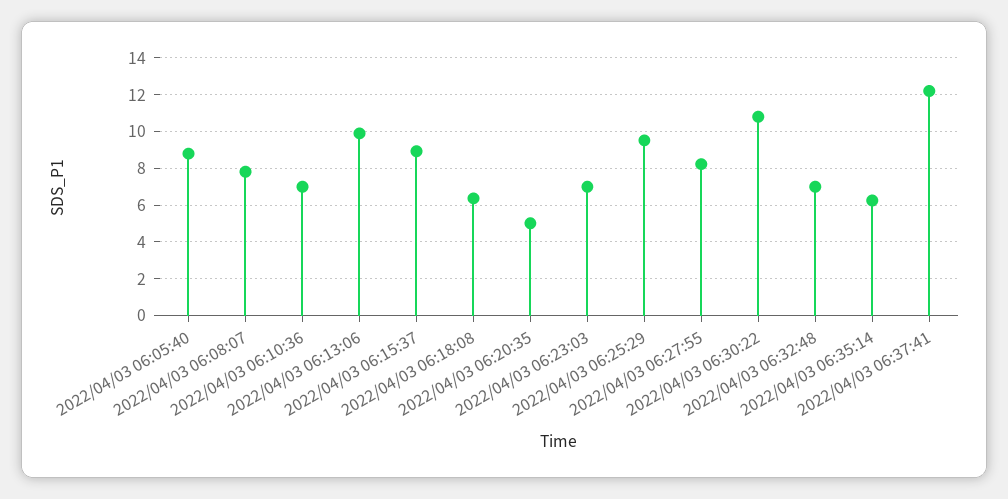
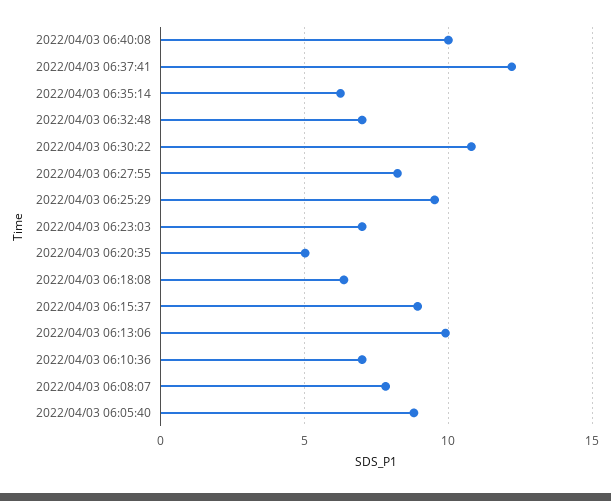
2022/04/03 06:40:08: none -> 10

